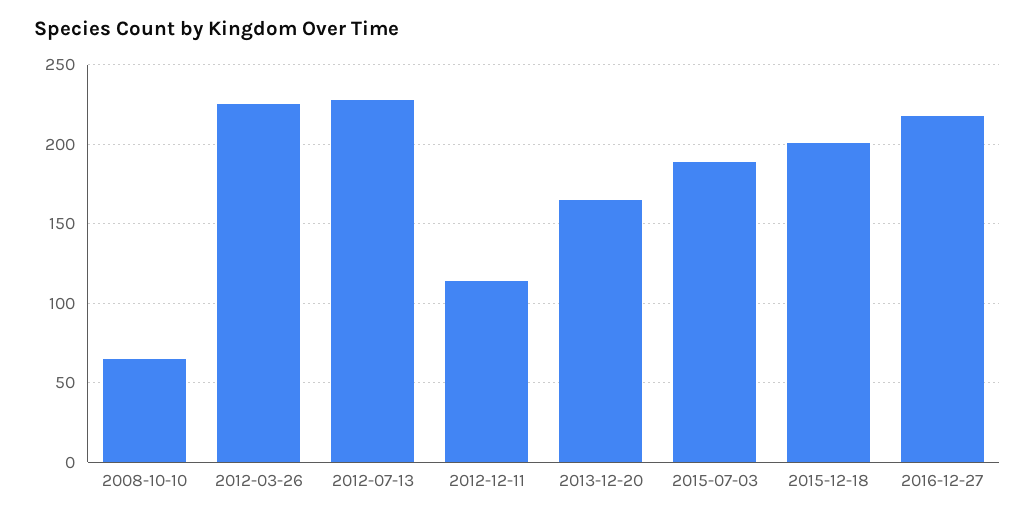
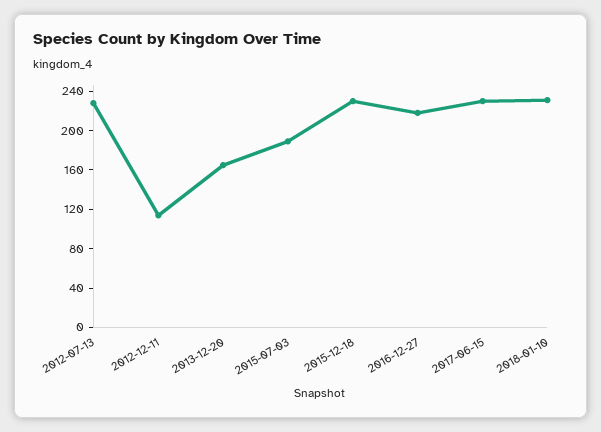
2008-10-10: 65 -> none
2012-03-26: 225 -> none
2015-12-18: 200 -> 230
2017-06-15: none -> 230
2018-01-10: none -> 230

